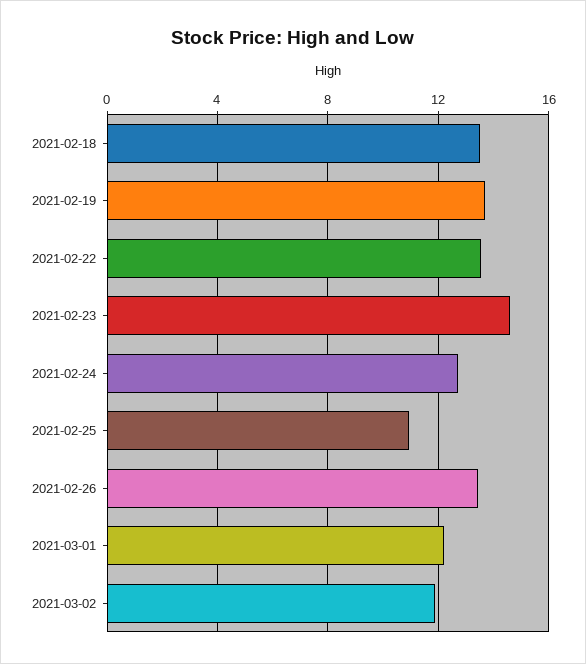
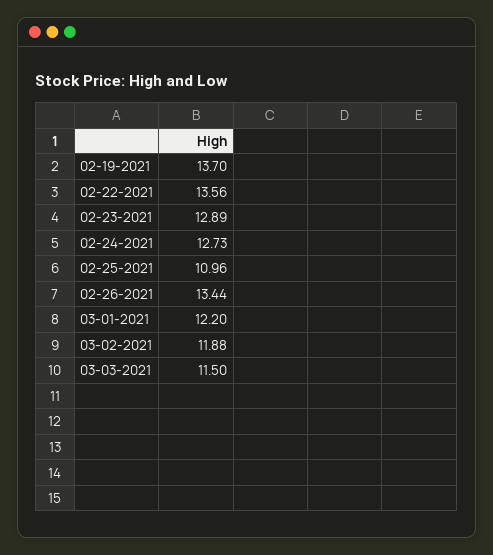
2021-02-18: 13.5 -> none
2021-02-23: 14.5 -> 12.89
03-03-2021: none -> 11.5

